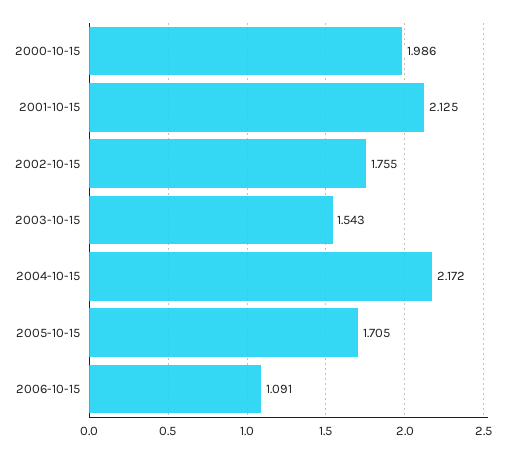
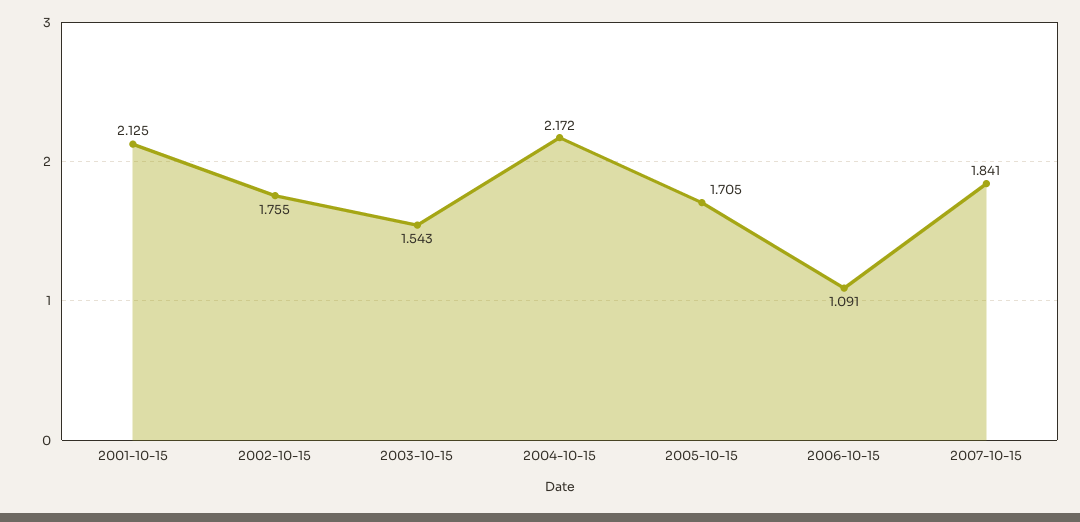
2000-10-15: 1.986 -> none
2007-10-15: none -> 1.841

